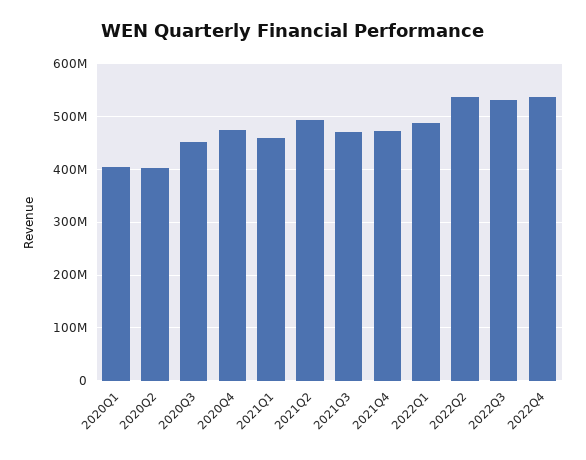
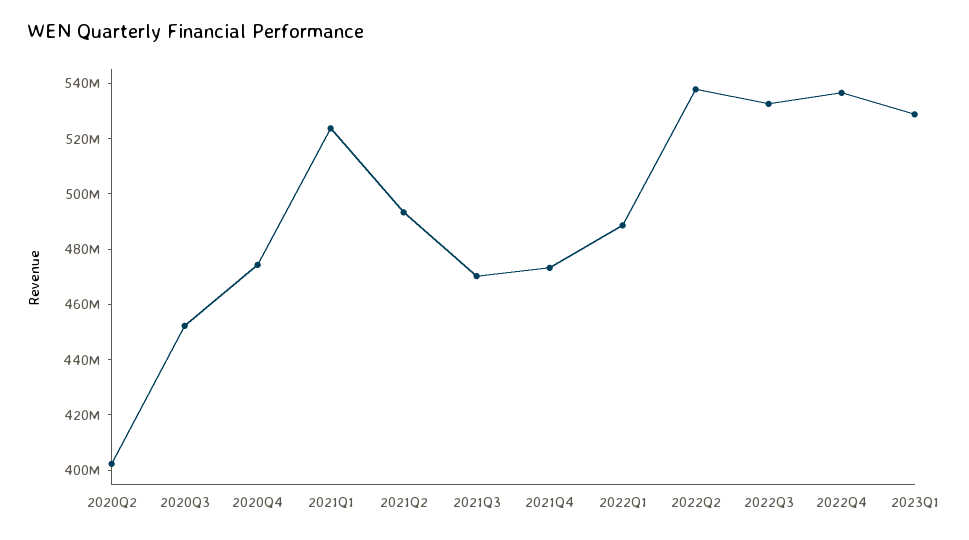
2020Q1: 400000000 -> none
2021Q1: 460000000 -> 525000000
2023Q1: none -> 530000000

